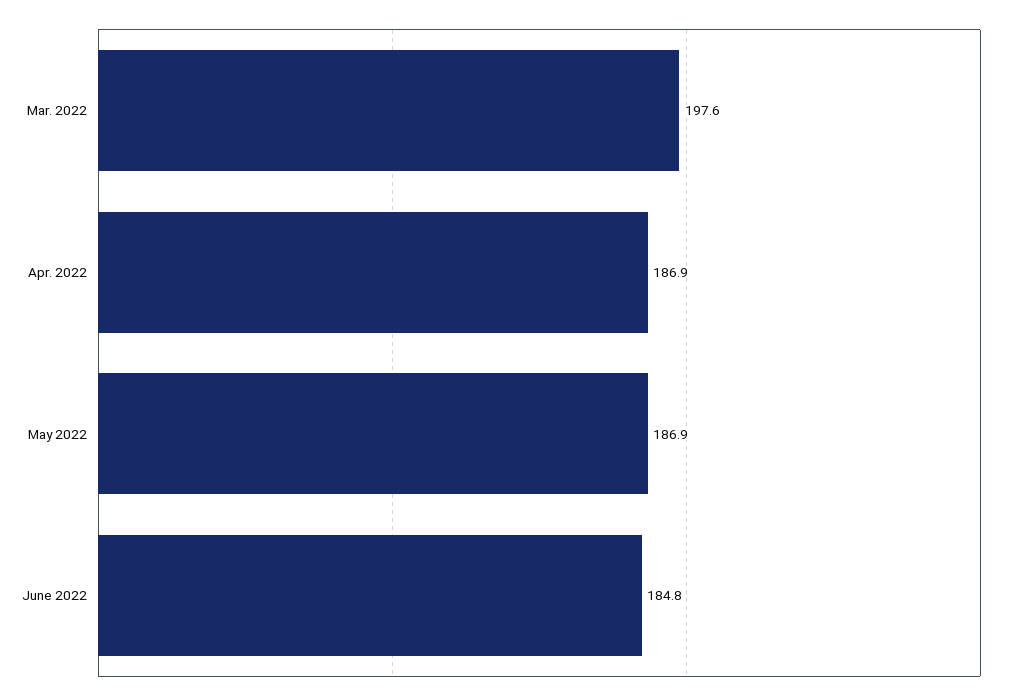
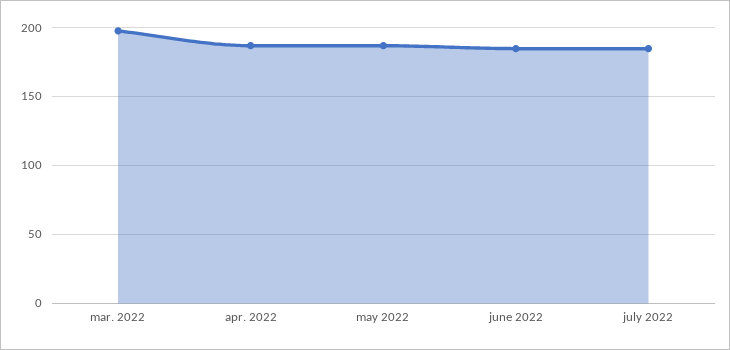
july 2022: none -> 185

